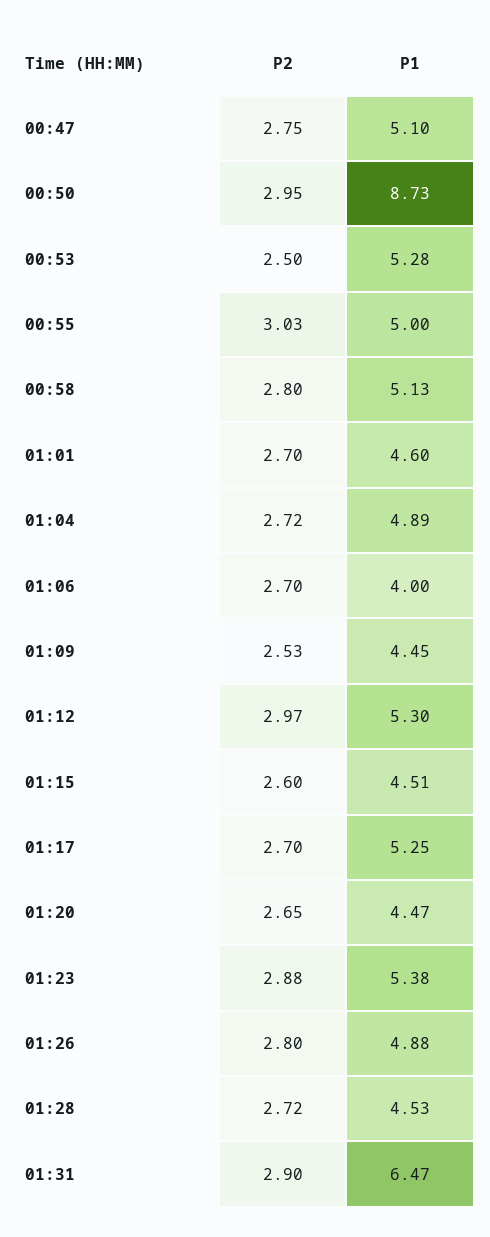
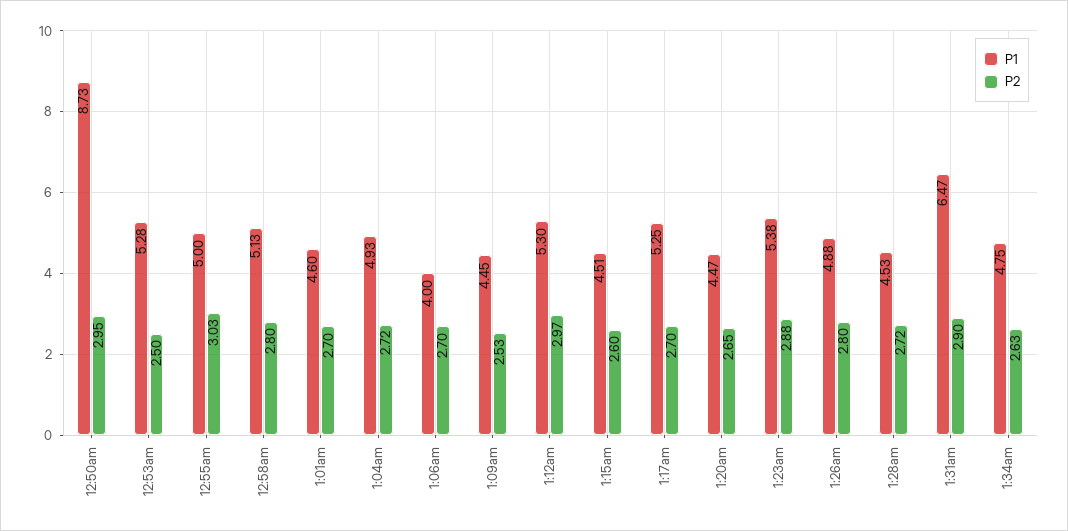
P2, 00:47: 2.75 -> none
P1, 00:47: 5.1 -> none
P1, 01:04: 4.89 -> 4.93
P1, 1:34am: none -> 4.75
P2, 1:34am: none -> 2.63

